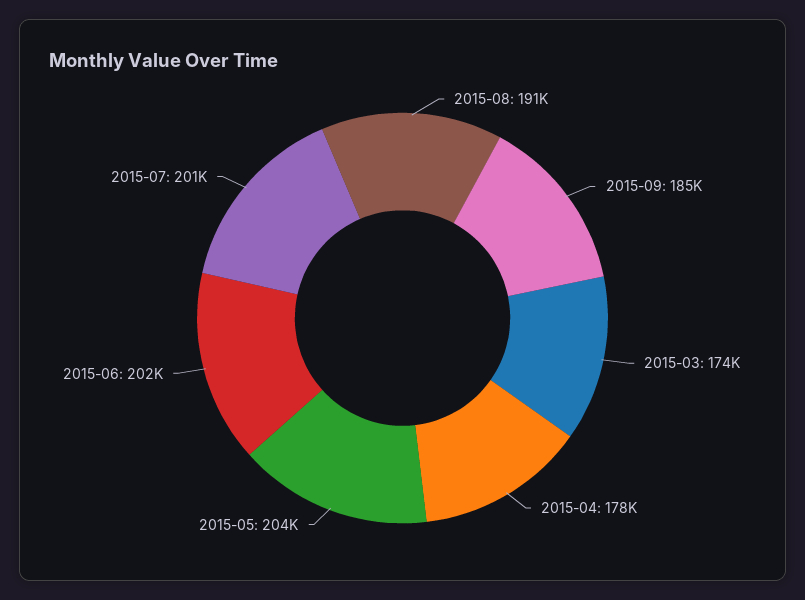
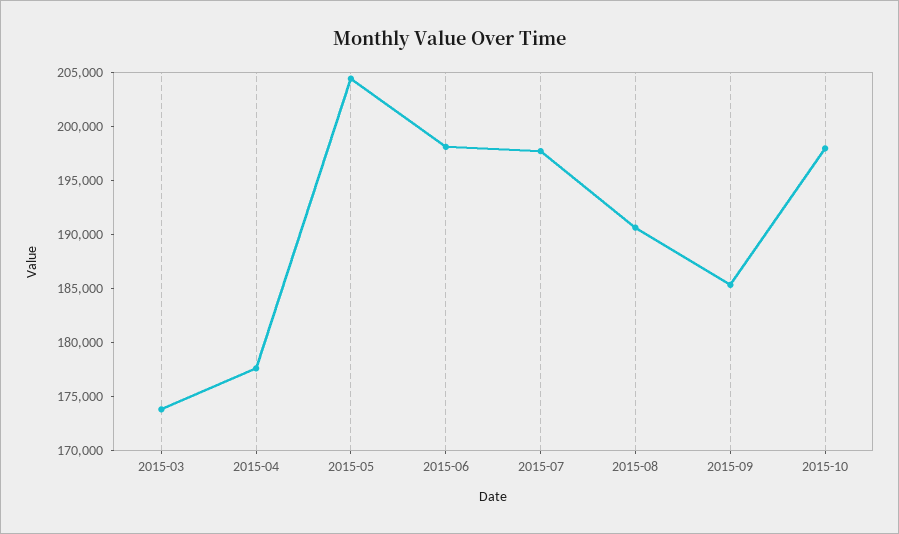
2015-06: 202000 -> 198000
2015-07: 201000 -> 198000
2015-10: none -> 198000

